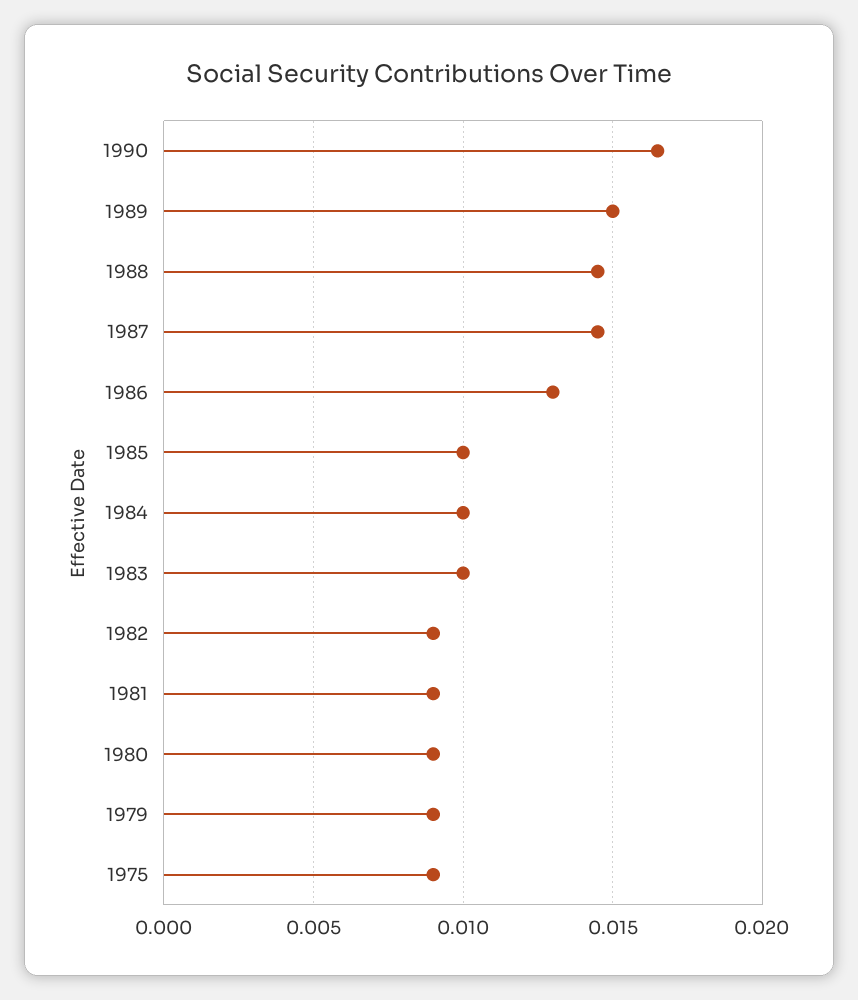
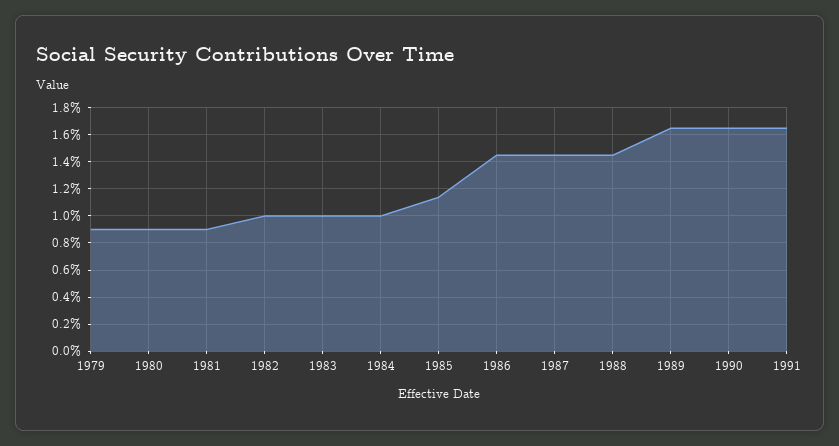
1989: 0.015 -> 0.0165
1986: 0.013 -> 0.0145
1985: 0.01 -> 0.0115
1982: 0.009 -> 0.01
1975: 0.009 -> none
1991: none -> 0.0165

